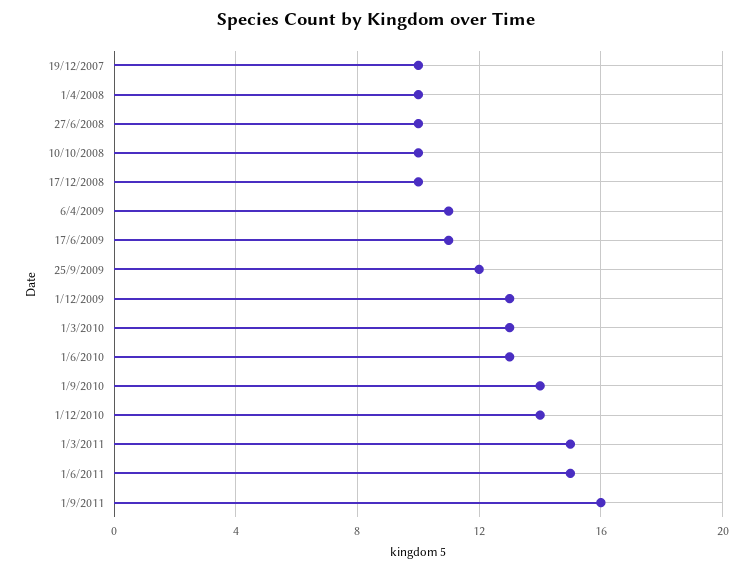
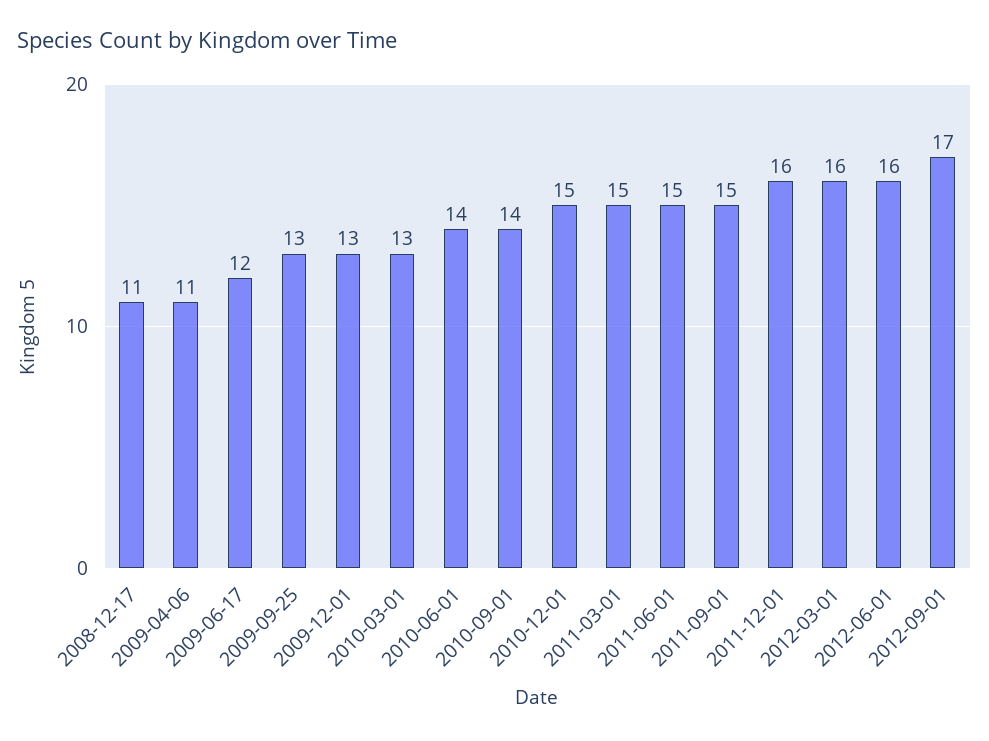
19/12/2007: 10 -> none
1/4/2008: 10 -> none
27/6/2008: 10 -> none
10/10/2008: 10 -> none
17/12/2008: 10 -> 11
17/6/2009: 11 -> 12
25/9/2009: 12 -> 13
1/6/2010: 13 -> 14
1/12/2010: 14 -> 15
1/9/2011: 16 -> 15
2011-12-01: none -> 16
2012-03-01: none -> 16
2012-06-01: none -> 16
2012-09-01: none -> 17

